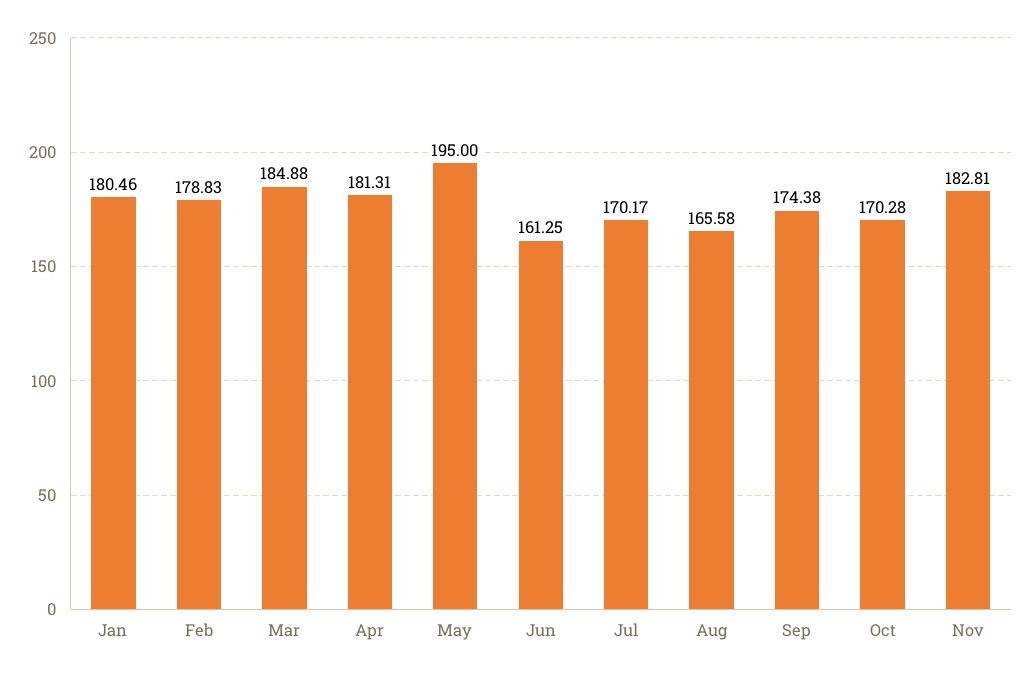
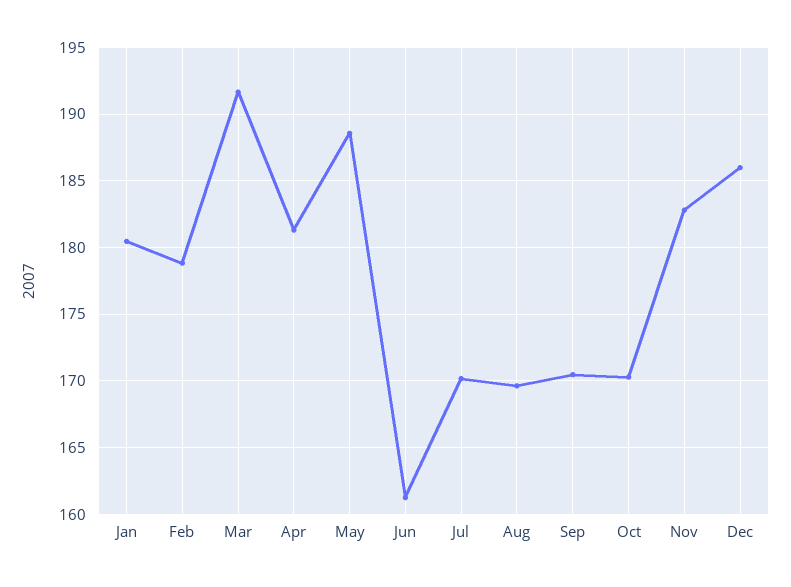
Mar: 184.88 -> 191.5
May: 195 -> 188.5
Aug: 165.58 -> 169.5
Sep: 174.38 -> 170.5
Dec: none -> 186

